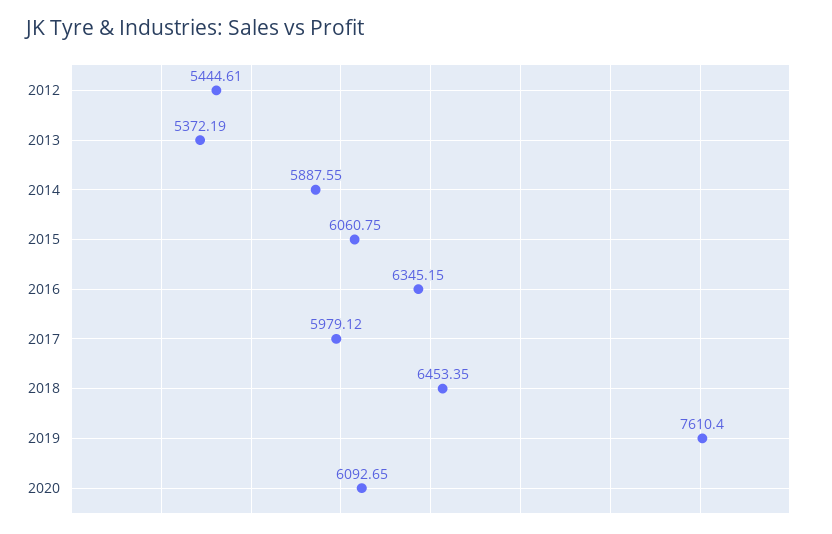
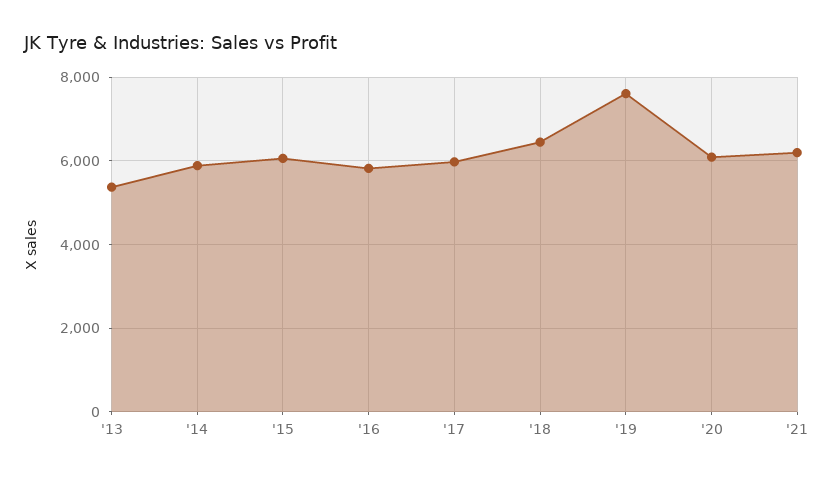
2012: 5444.61 -> none
2016: 6345.15 -> 5800
'21: none -> 6200

